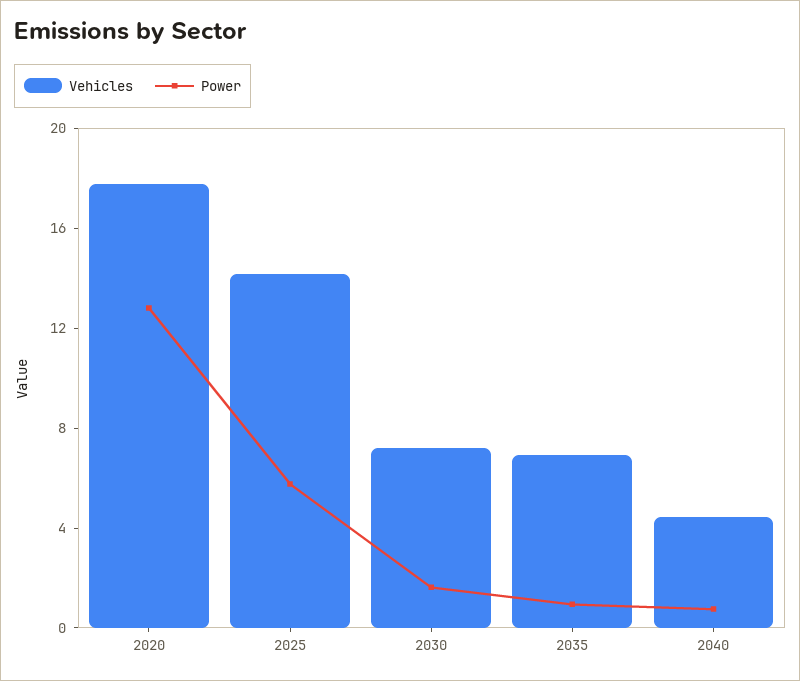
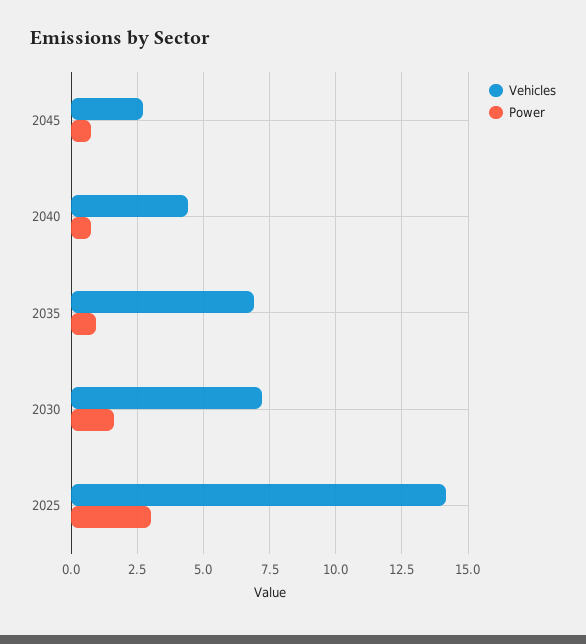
Vehicles, 2020: 18 -> none
Power, 2020: 13 -> none
Power, 2025: 6 -> 3
Vehicles, 2045: none -> 2.75
Power, 2045: none -> 0.75

